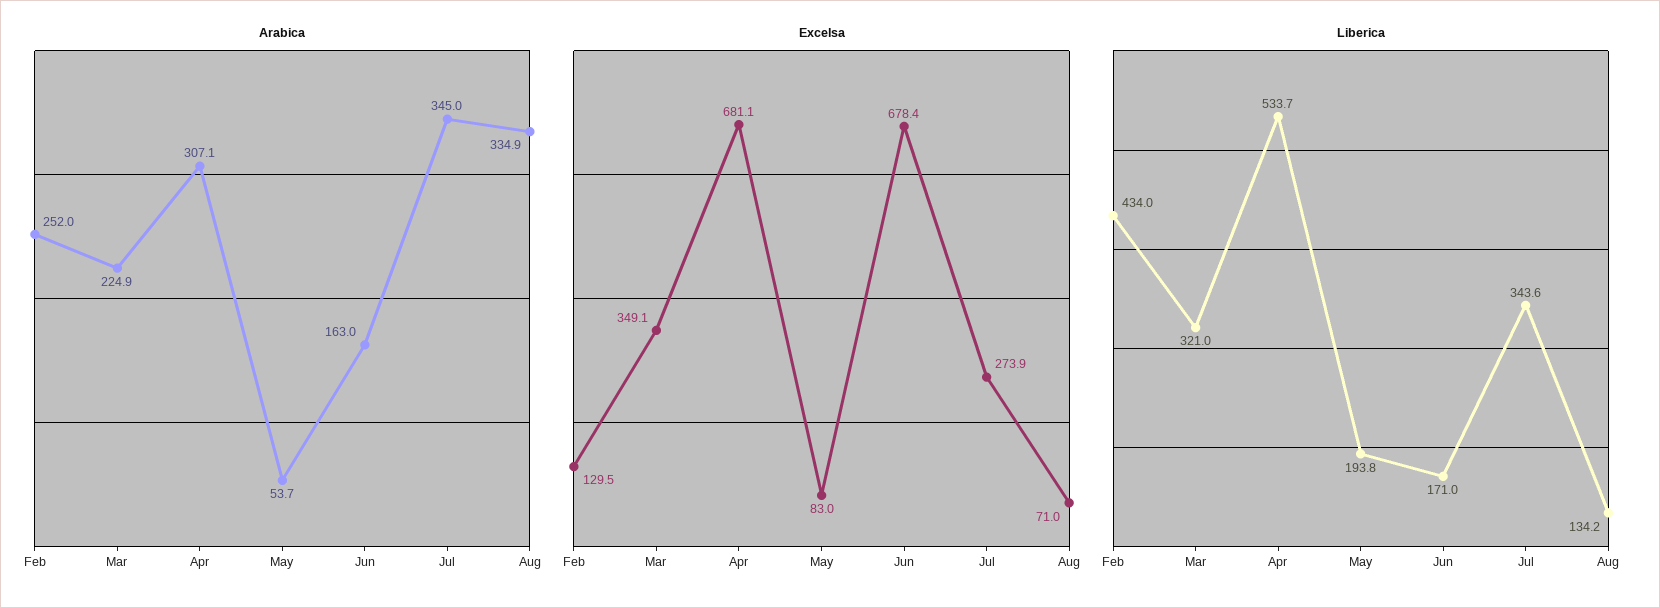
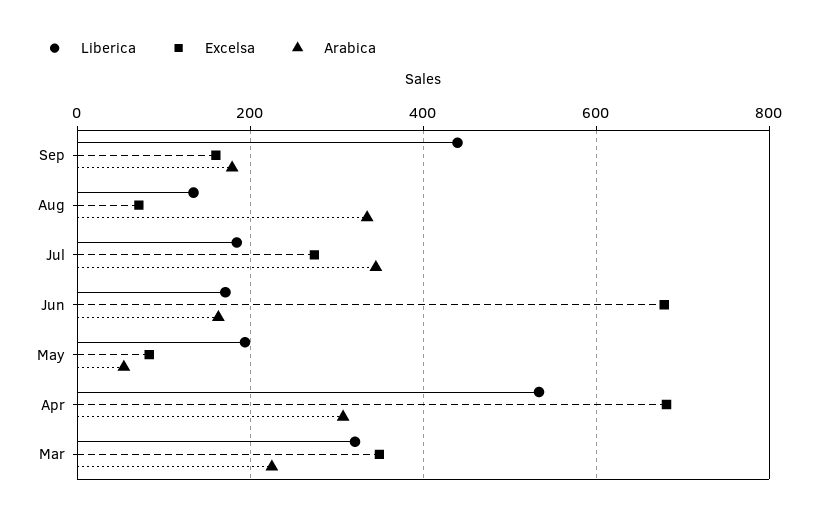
Arabica, Feb: 252 -> none
Excelsa, Feb: 129.5 -> none
Liberica, Feb: 434 -> none
Liberica, Jul: 343.6 -> 180
Liberica, Sep: none -> 440
Excelsa, Sep: none -> 160
Arabica, Sep: none -> 180

